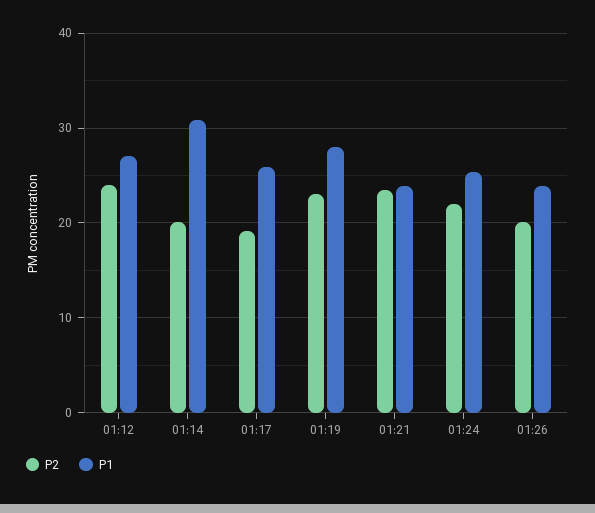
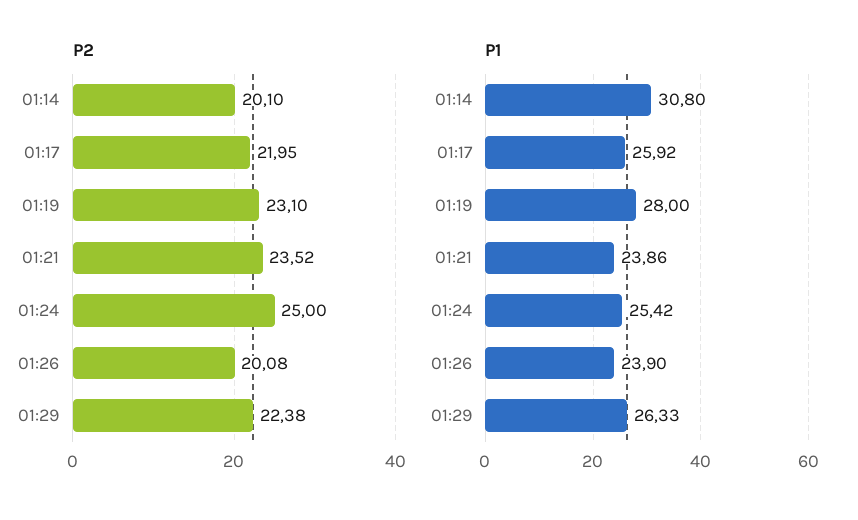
P2, 01:12: 24 -> none
P1, 01:12: 27 -> none
P2, 01:17: 19 -> 21.95
P2, 01:24: 22 -> 25
P2, 01:29: none -> 22.38
P1, 01:29: none -> 26.33

